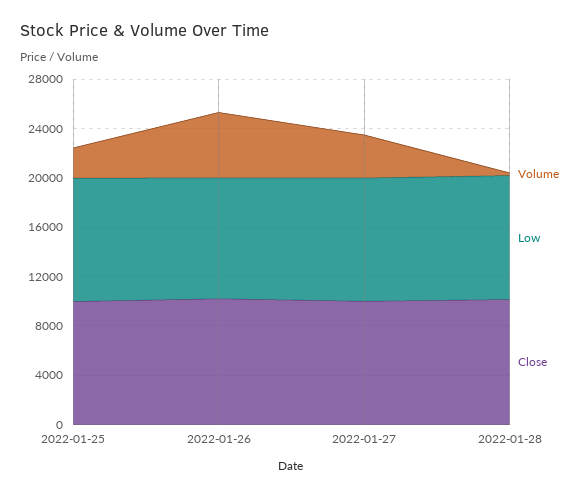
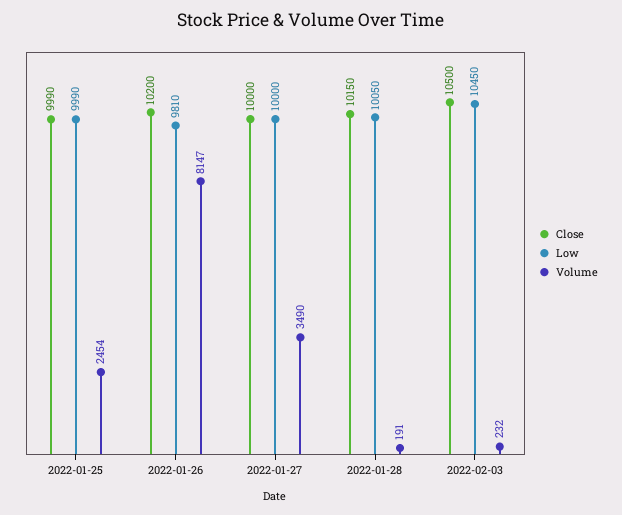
Volume, 2022-01-26: 5000 -> 8147
Close, 2022-02-03: none -> 10500
Low, 2022-02-03: none -> 10450
Volume, 2022-02-03: none -> 232

